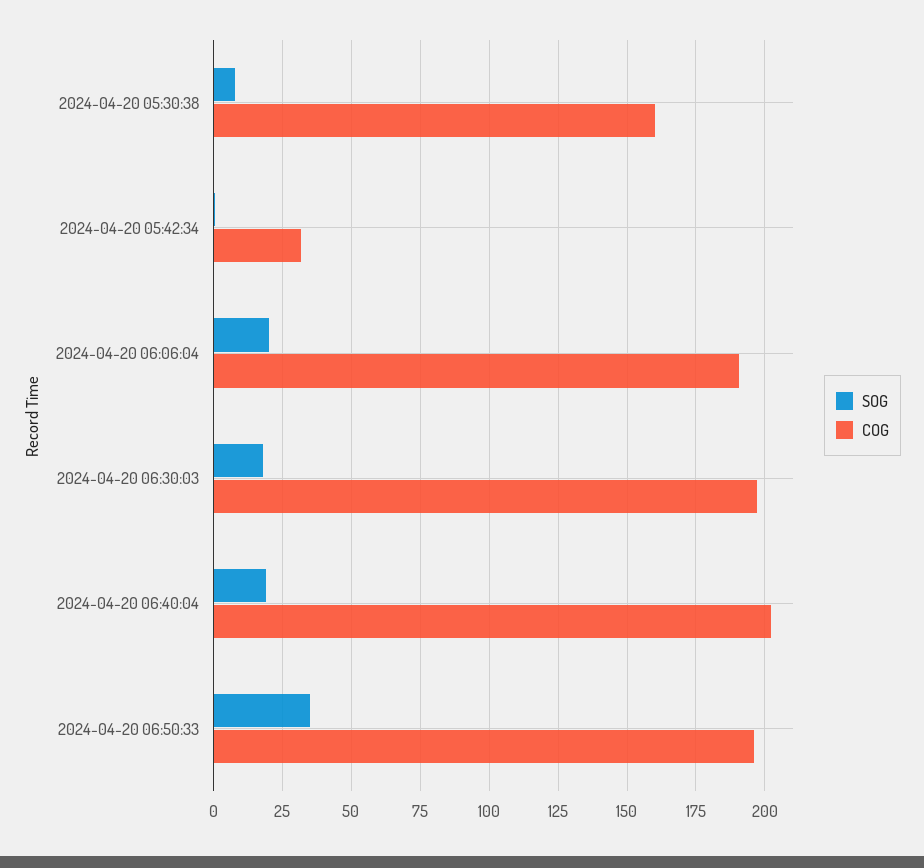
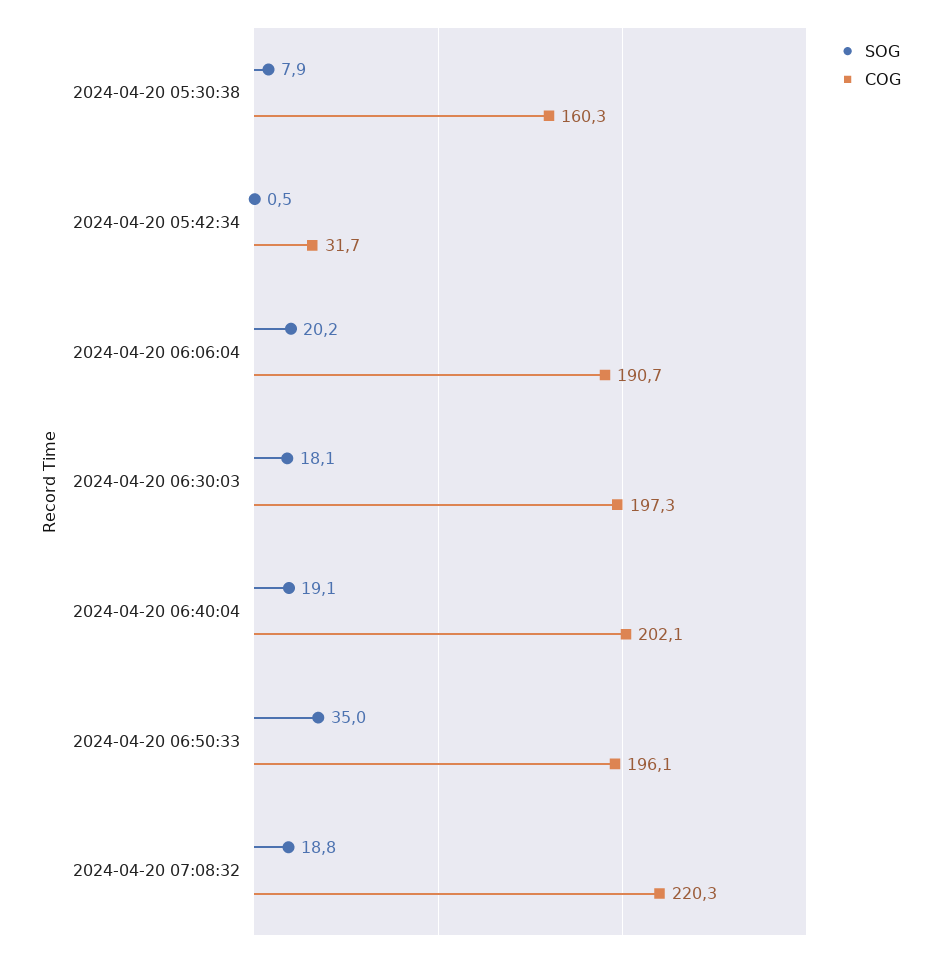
SOG, 2024-04-20 07:08:32: none -> 18.8
COG, 2024-04-20 07:08:32: none -> 220.3

